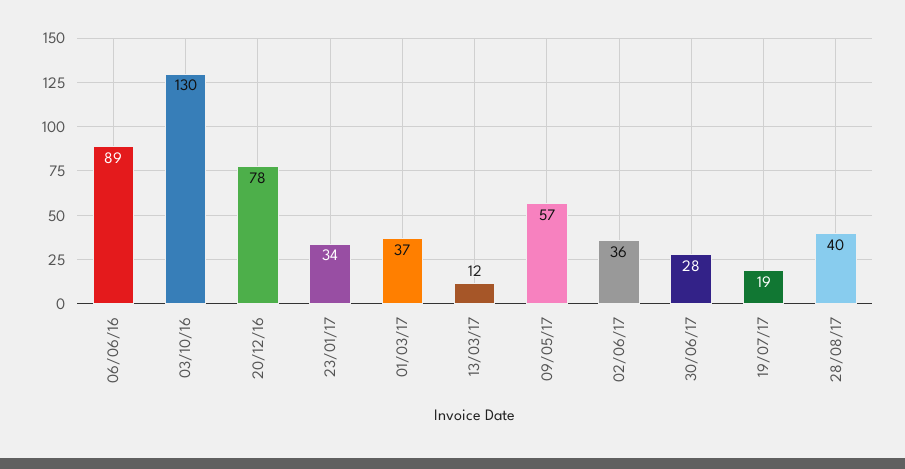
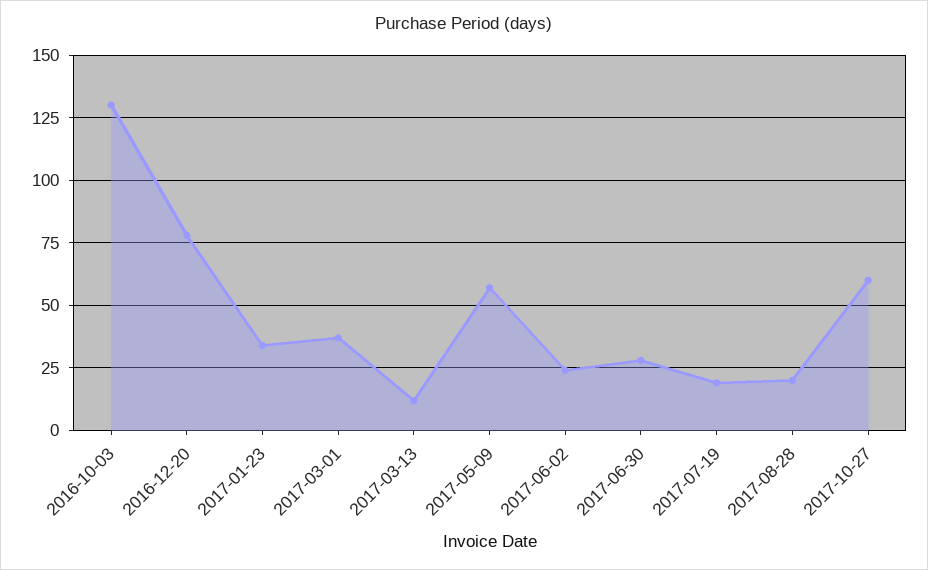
06/06/16: 89 -> none
02/06/17: 36 -> 25
28/08/17: 40 -> 20
2017-10-27: none -> 60

